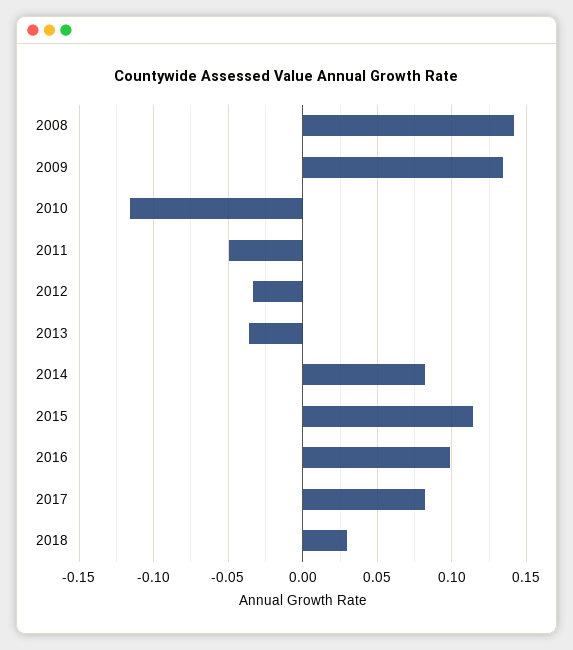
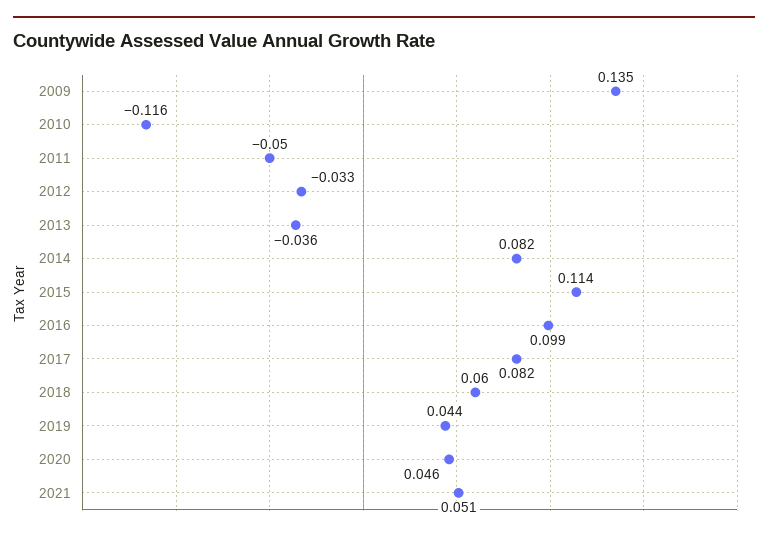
2008: 0.14 -> none
2018: 0.03 -> 0.06
2019: none -> 0.044
2020: none -> 0.046
2021: none -> 0.051

